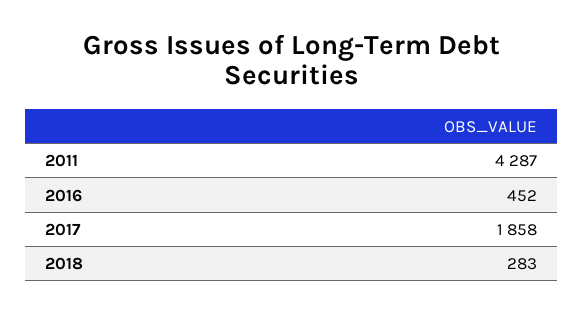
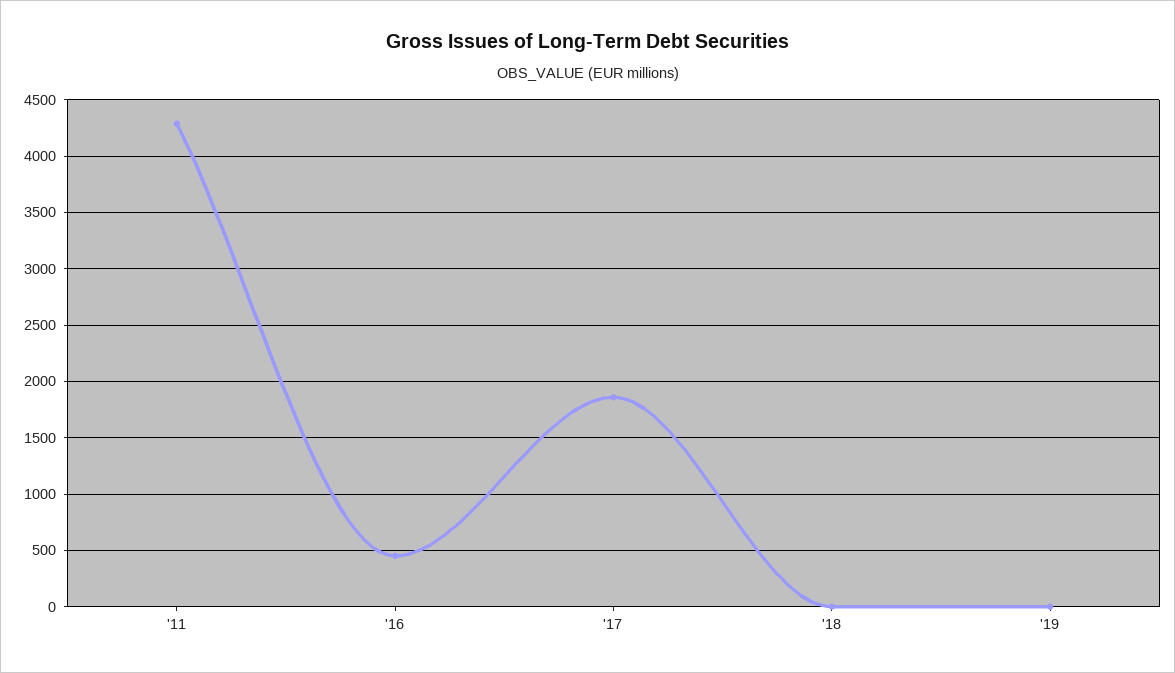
2018: 283 -> 0
'19: none -> 0

